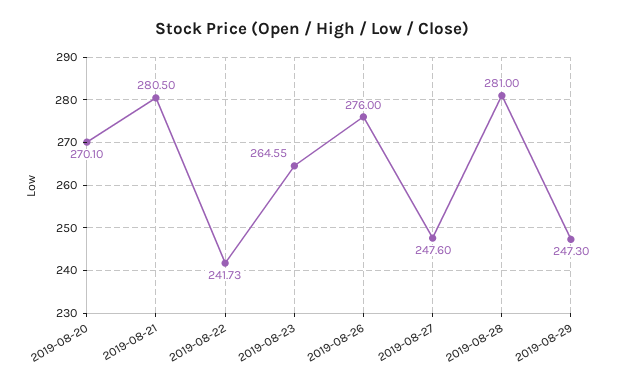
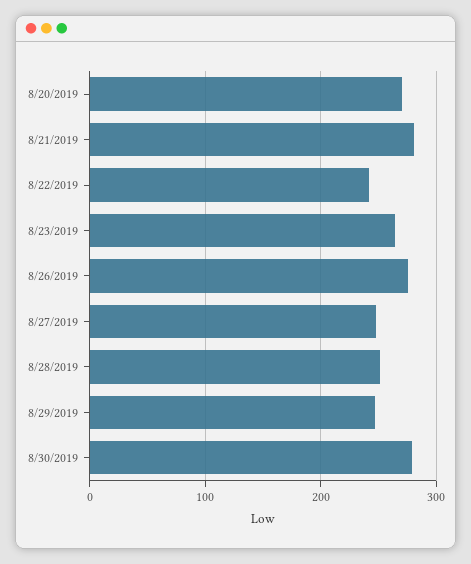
2019-08-28: 281 -> 250
8/30/2019: none -> 280

